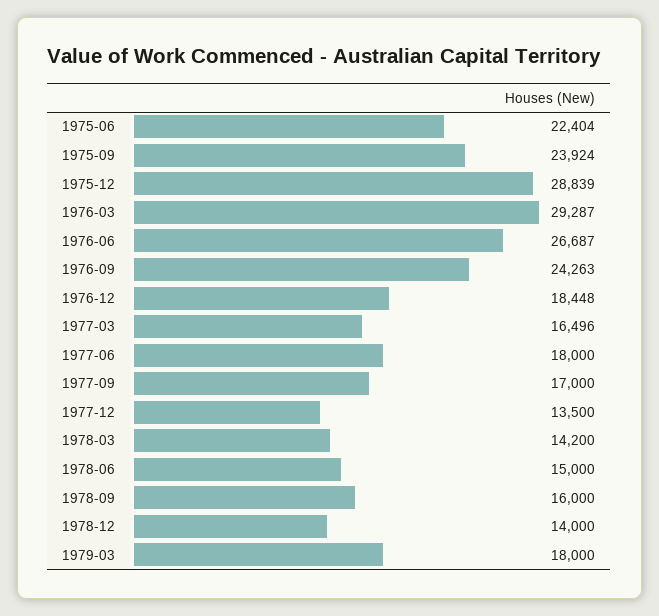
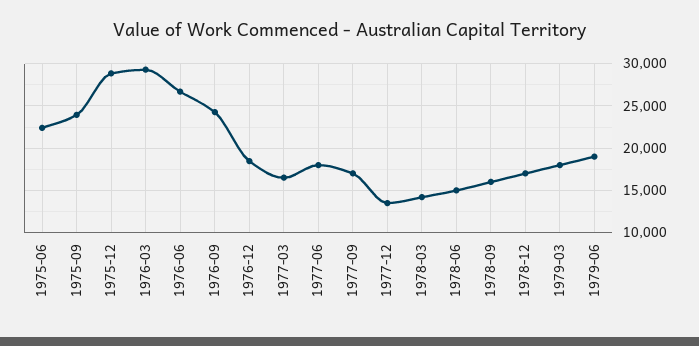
1978-12: 14000 -> 17000
1979-06: none -> 19000

